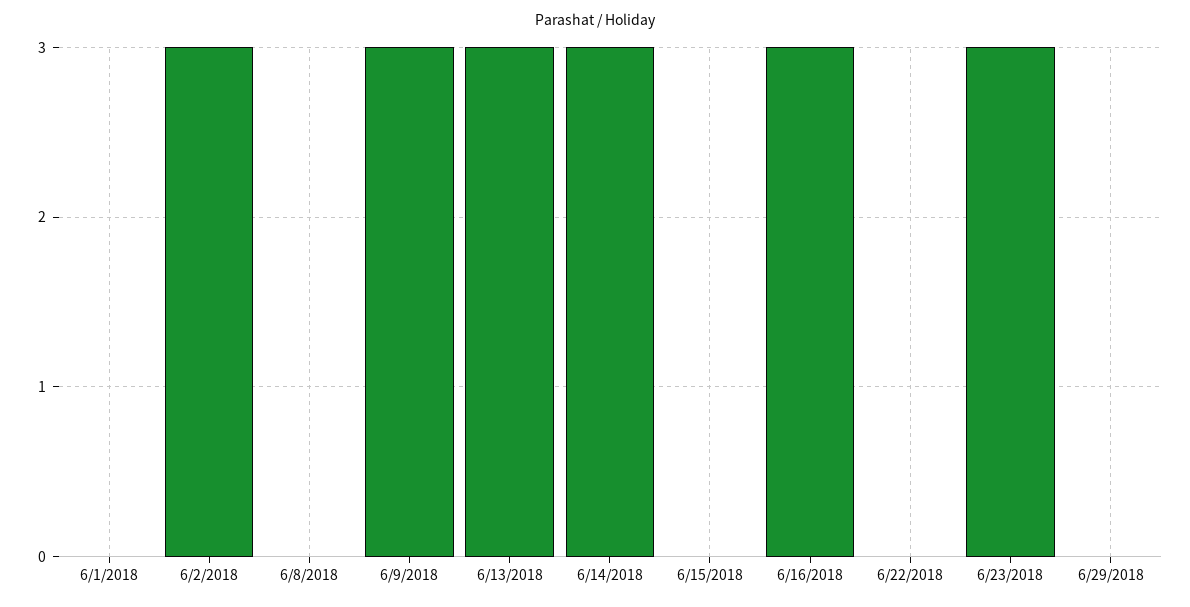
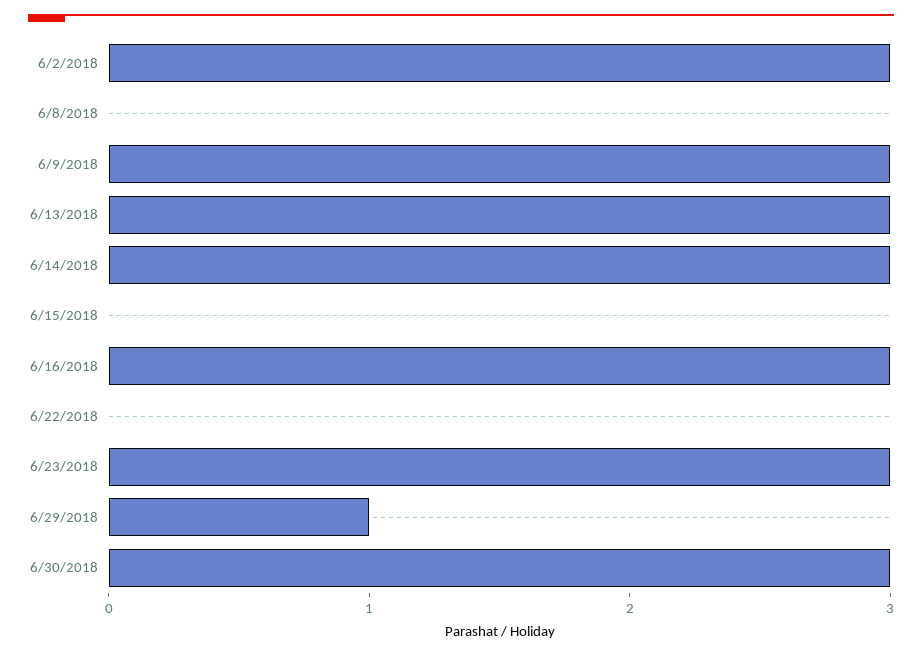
6/1/2018: 0 -> none
6/29/2018: 0 -> 1
6/30/2018: none -> 3

